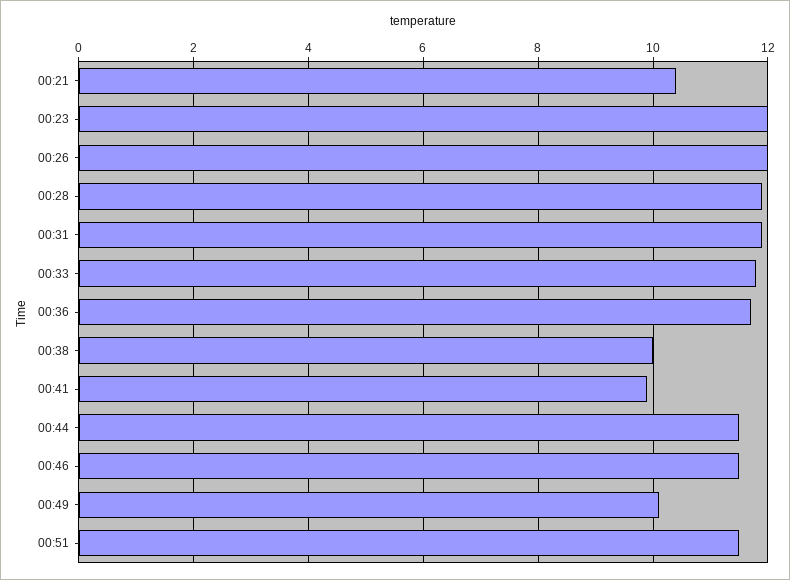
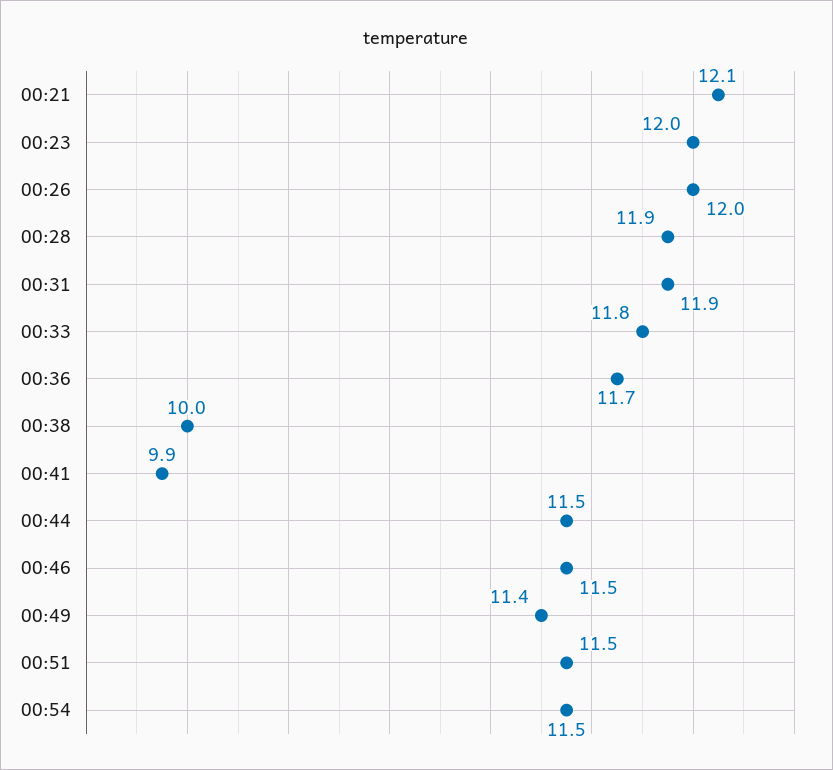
00:21: 10.5 -> 12.1
00:49: 10 -> 11.4
00:54: none -> 11.5

